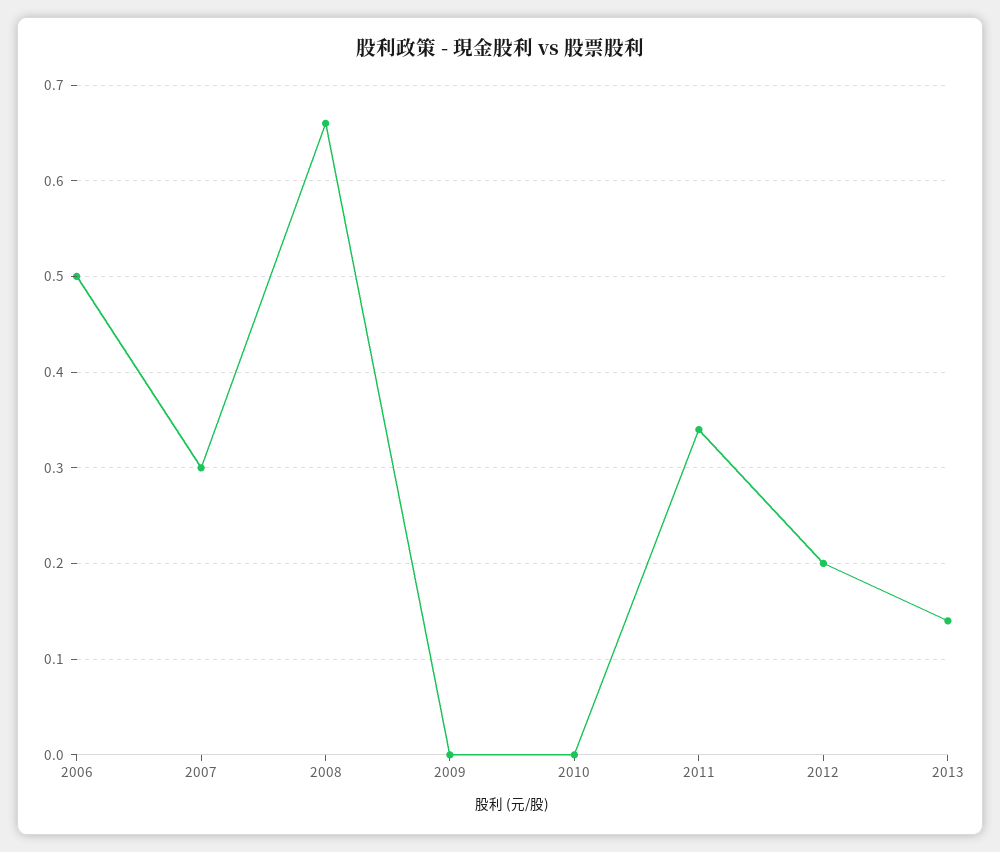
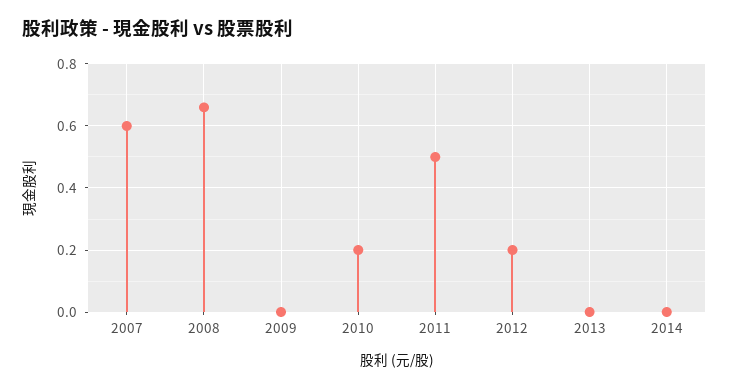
2006: 0.5 -> none
2007: 0.3 -> 0.6
2010: 0 -> 0.2
2011: 0.34 -> 0.5
2013: 0.14 -> 0
2014: none -> 0

